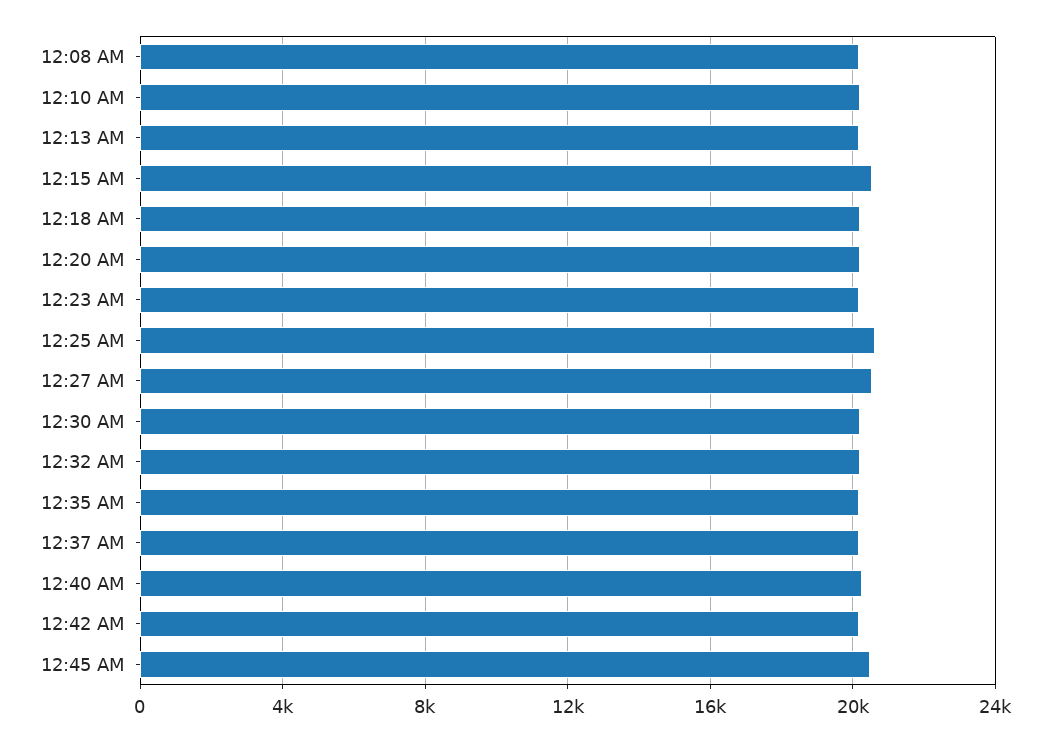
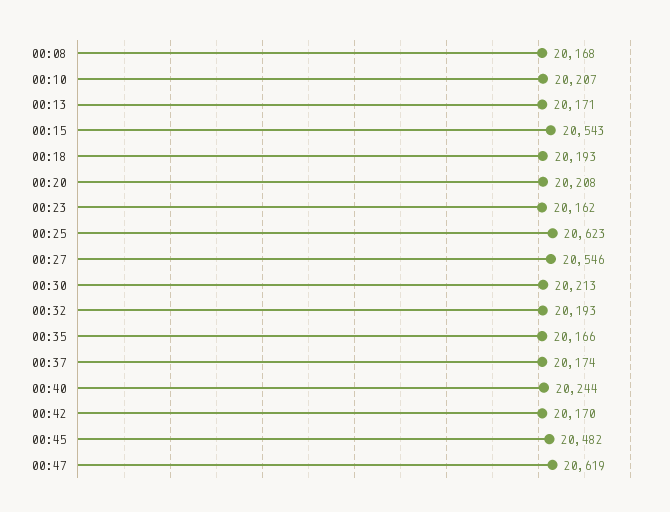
00:47: none -> 20619

